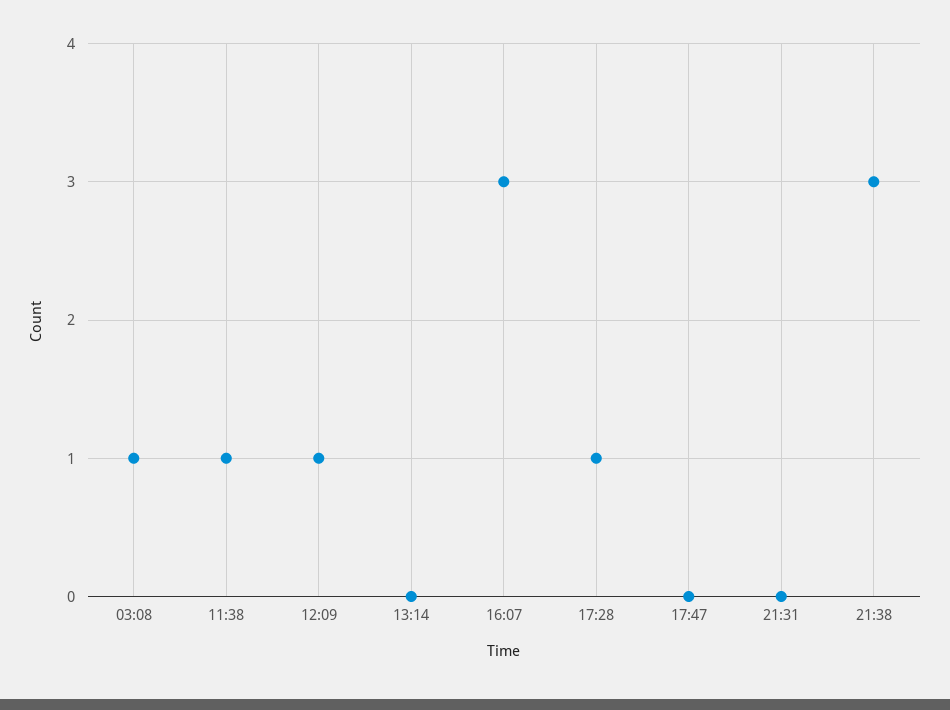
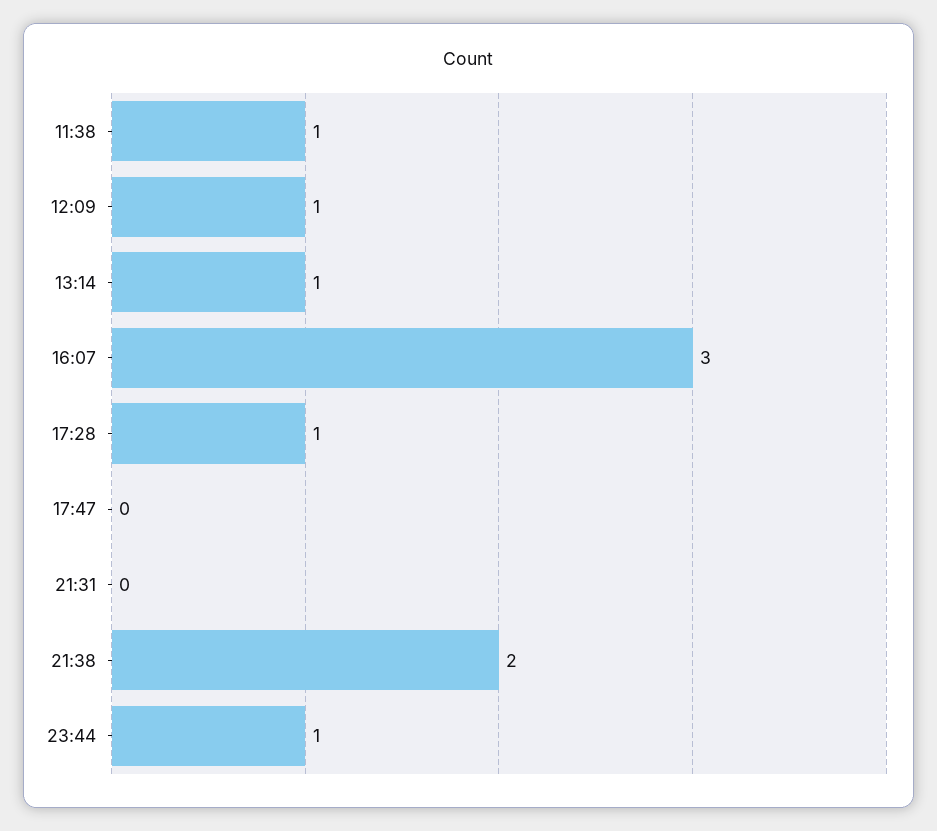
03:08: 1 -> none
13:14: 0 -> 1
21:38: 3 -> 2
23:44: none -> 1

